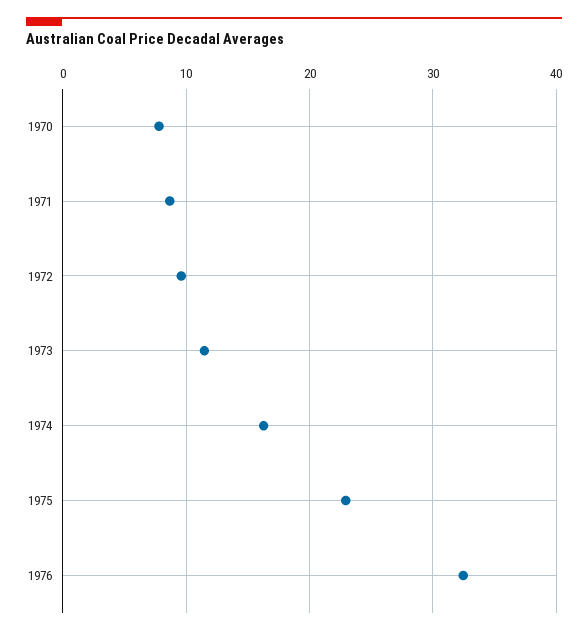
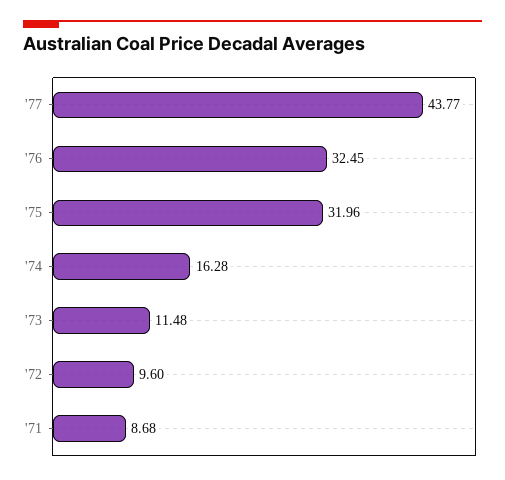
1970: 8 -> none
1975: 23 -> 31.96
'77: none -> 43.77

